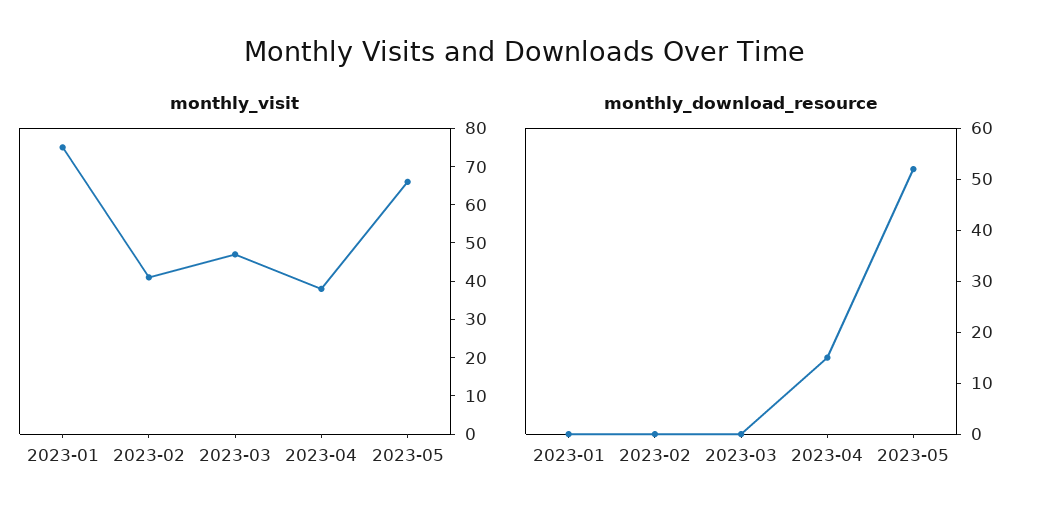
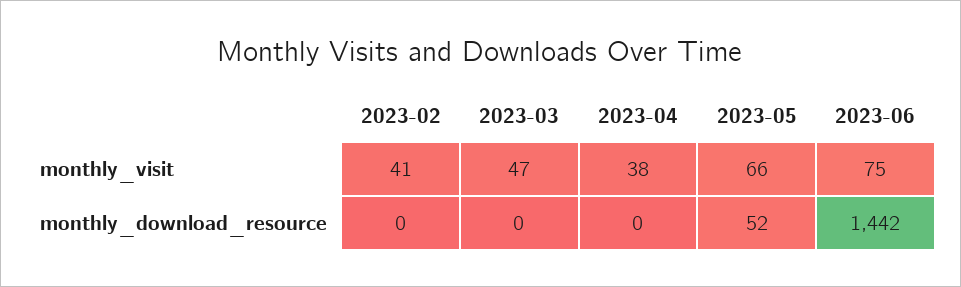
monthly_visit, 2023-01: 75 -> none
monthly_download_resource, 2023-01: 0 -> none
monthly_download_resource, 2023-04: 15 -> 0
monthly_visit, 2023-06: none -> 75
monthly_download_resource, 2023-06: none -> 1442

